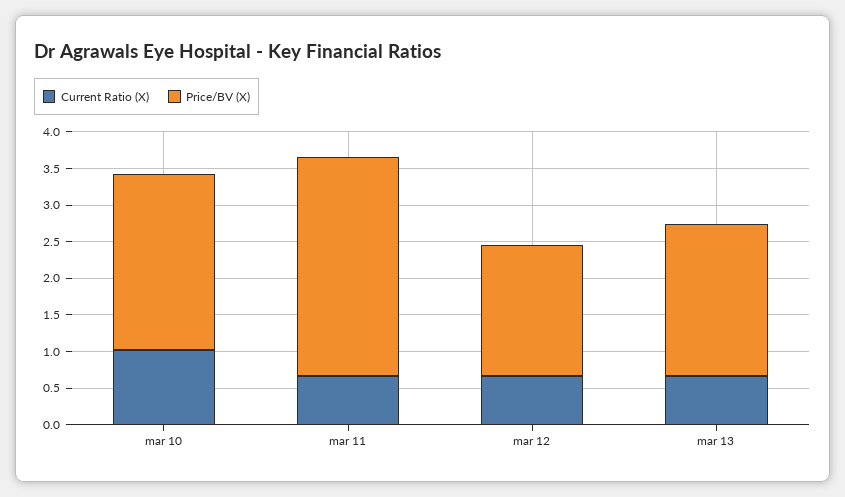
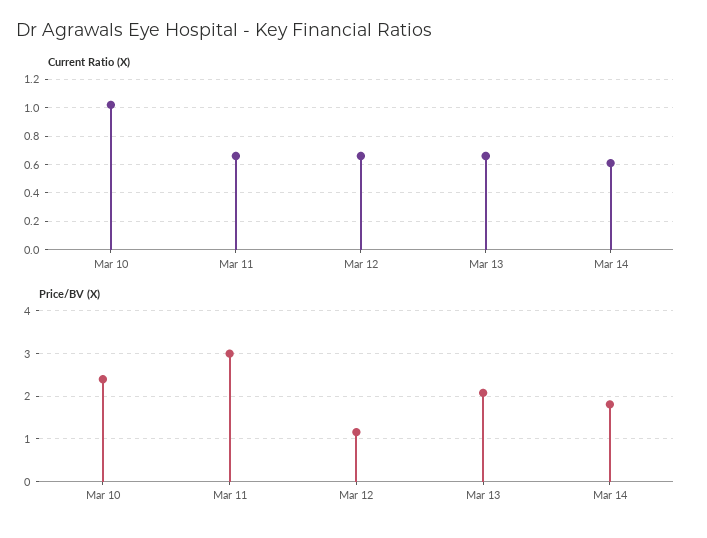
Price/BV (X), mar 12: 1.75 -> 1.2
Current Ratio (X), Mar 14: none -> 0.6
Price/BV (X), Mar 14: none -> 1.8

